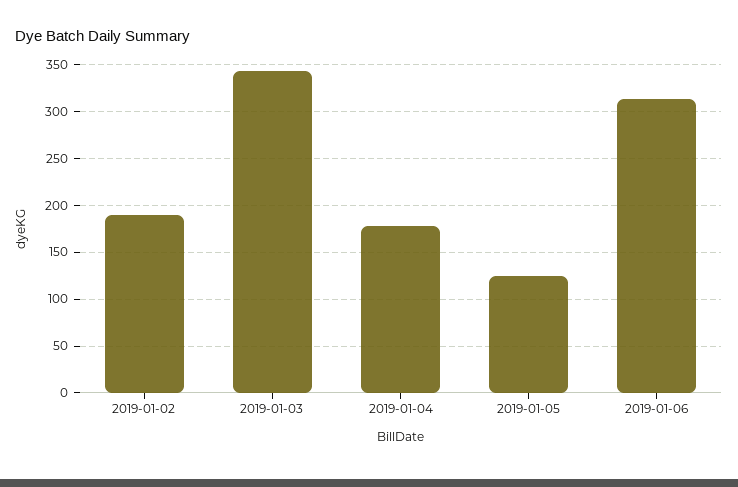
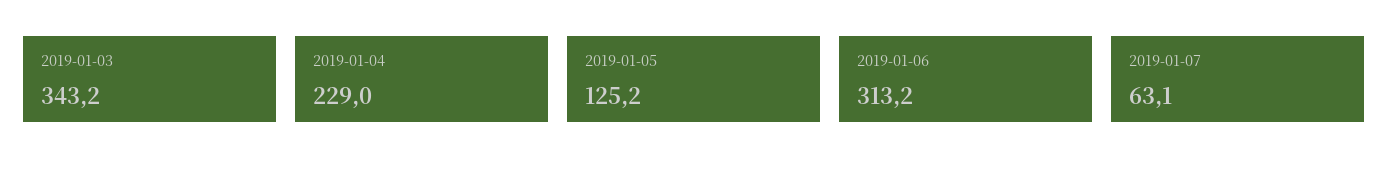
2019-01-02: 190 -> none
2019-01-04: 180 -> 229
2019-01-07: none -> 63.1

